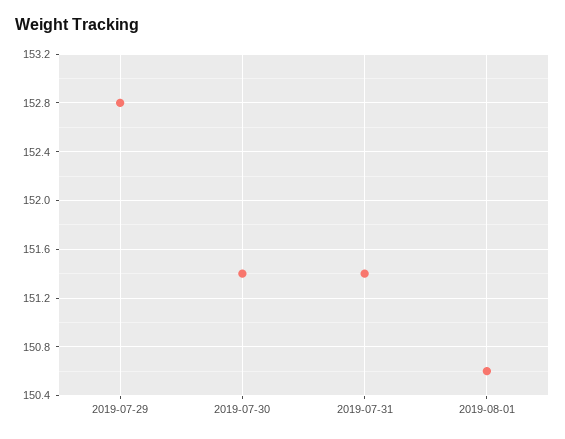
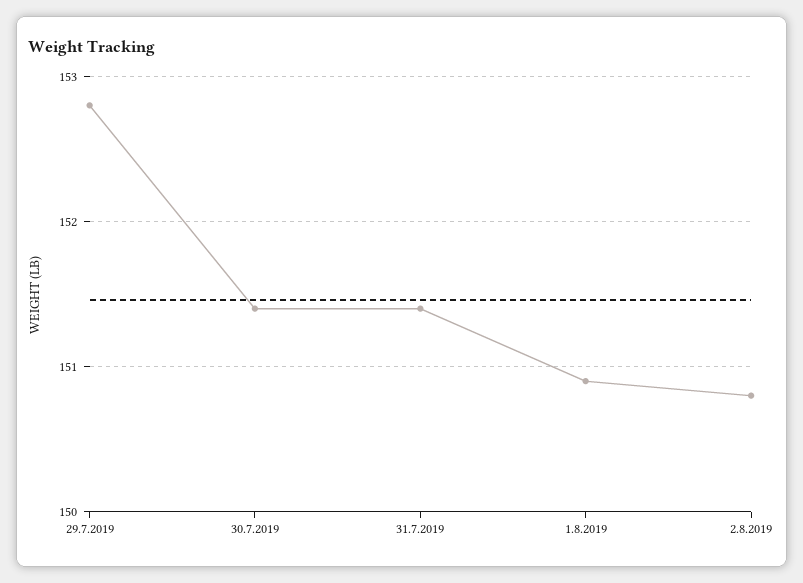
2019-08-01: 150.6 -> 150.9
2.8.2019: none -> 150.8

